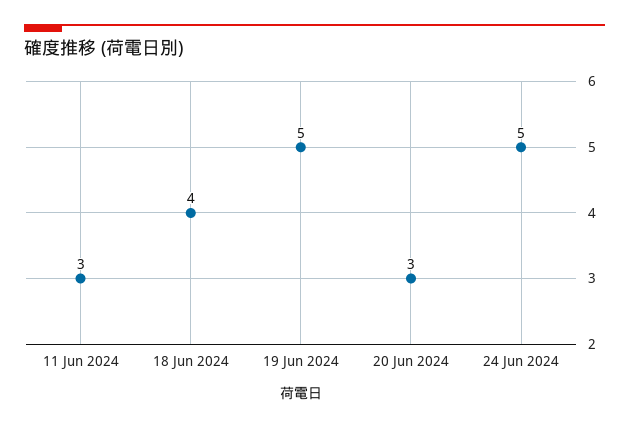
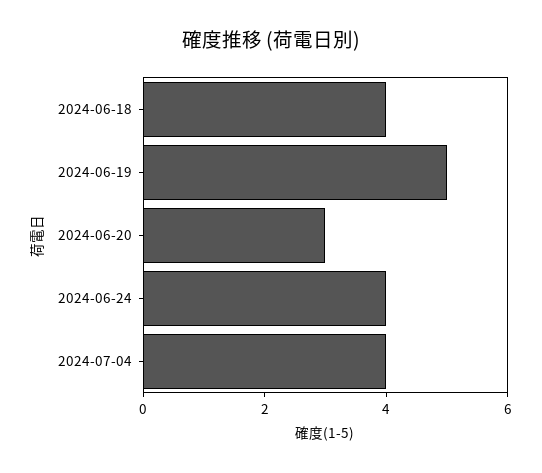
11 Jun 2024: 3 -> none
24 Jun 2024: 5 -> 4
2024-07-04: none -> 4

